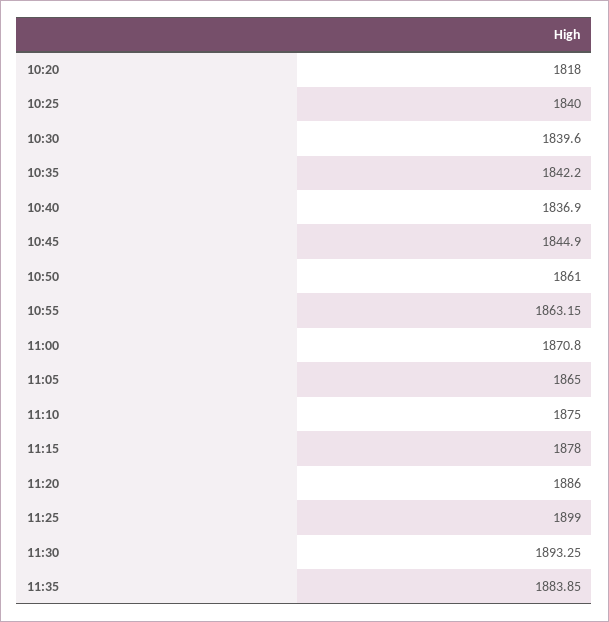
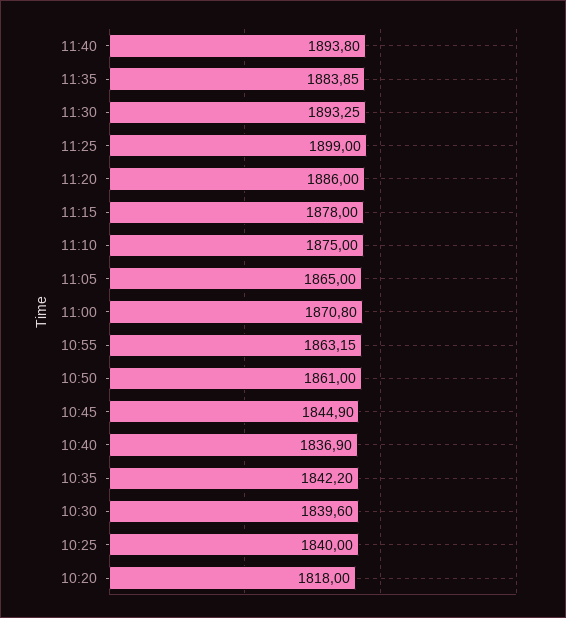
11:40: none -> 1893.8

